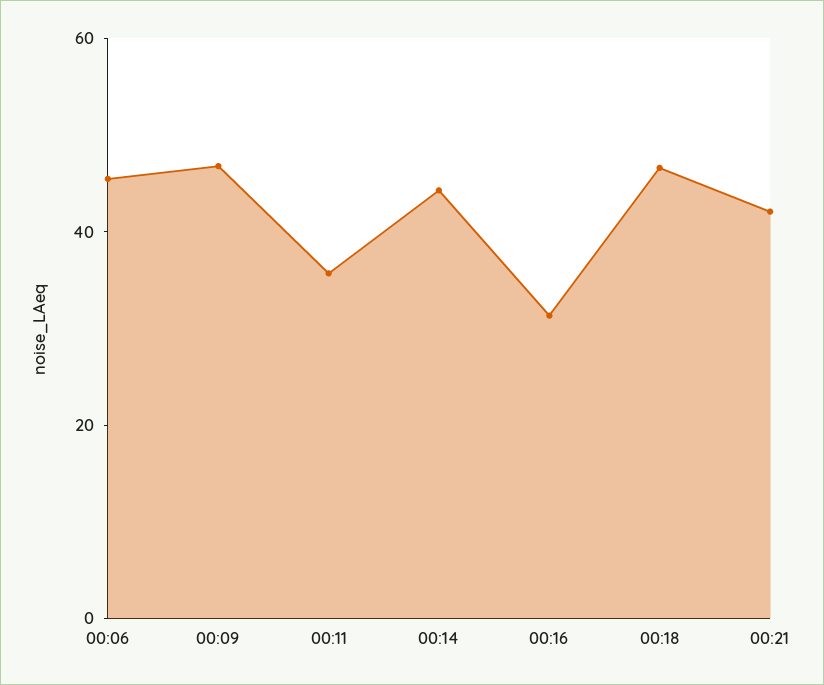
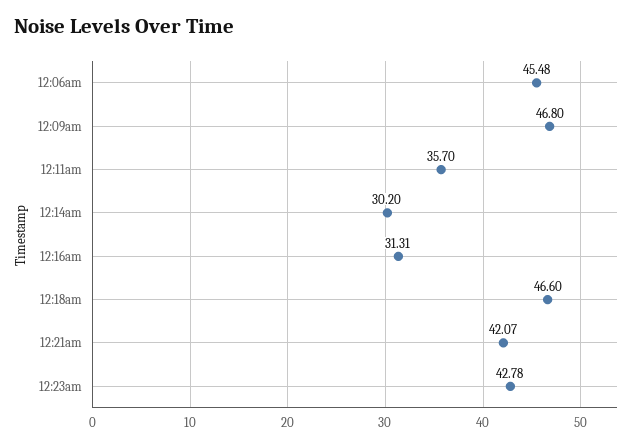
00:14: 45 -> 30.2
12:23am: none -> 42.78

